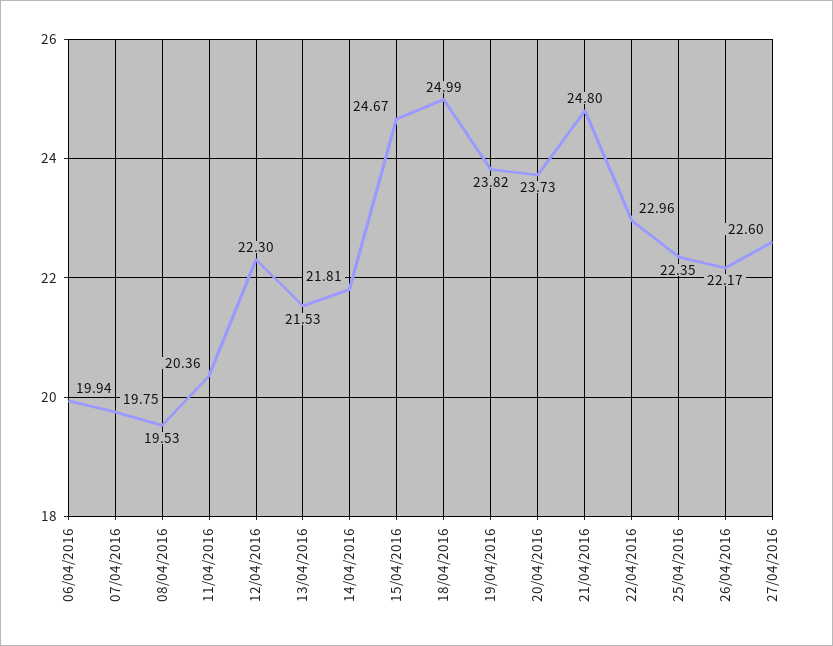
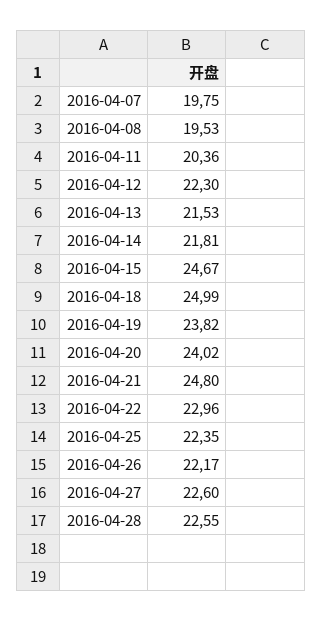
06/04/2016: 19.94 -> none
20/04/2016: 23.73 -> 24.02
2016-04-28: none -> 22.55

